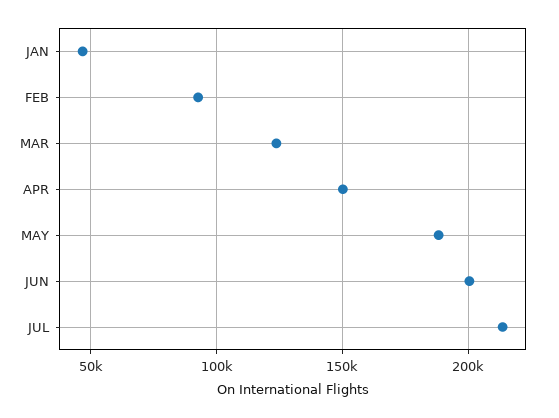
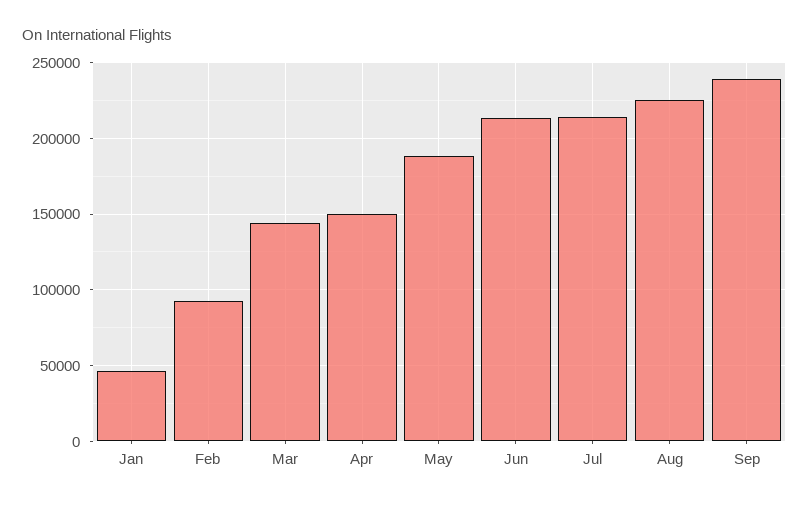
MAR: 125000 -> 145000
JUN: 200000 -> 215000
Aug: none -> 225000
Sep: none -> 240000

